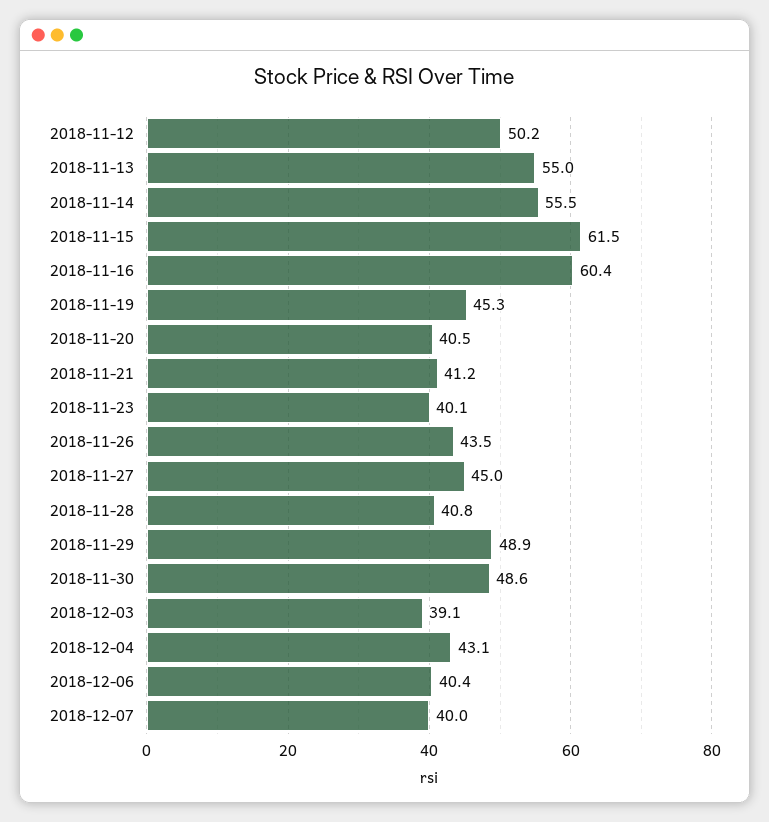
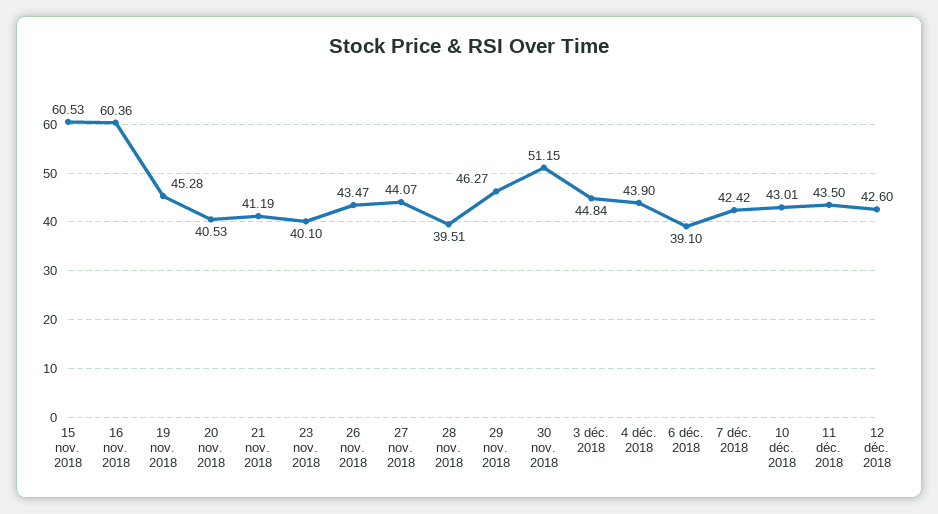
2018-11-12: 50.2 -> none
2018-11-13: 55 -> none
2018-11-14: 55.5 -> none
2018-11-15: 61.5 -> 60.53
2018-11-27: 45 -> 44.07
2018-11-28: 40.8 -> 39.51
2018-11-29: 48.9 -> 46.27
2018-11-30: 48.6 -> 51.15
2018-12-03: 39.1 -> 44.84
2018-12-04: 43.1 -> 43.9
2018-12-06: 40.4 -> 39.1
2018-12-07: 40 -> 42.42
10 déc. 2018: none -> 43.01
11 déc. 2018: none -> 43.5
12 déc. 2018: none -> 42.6

